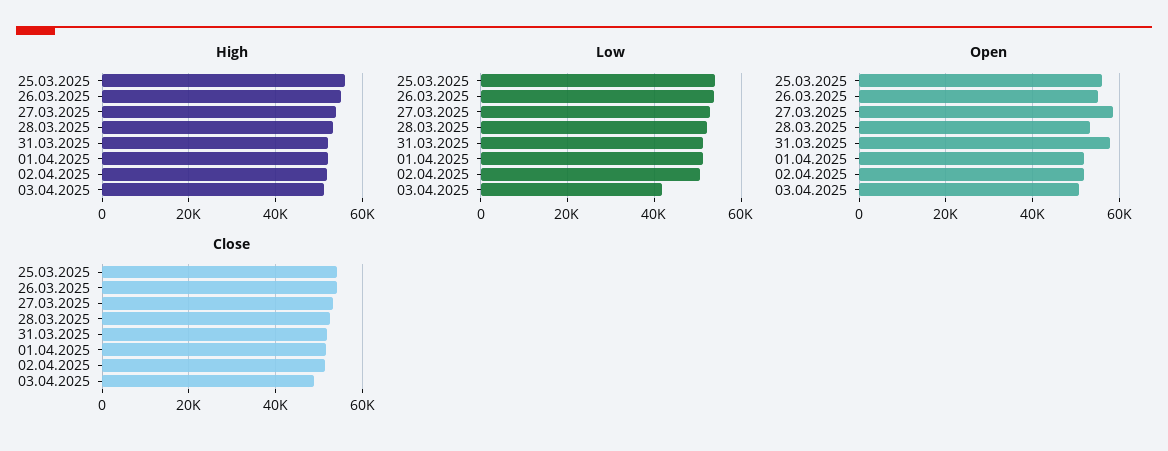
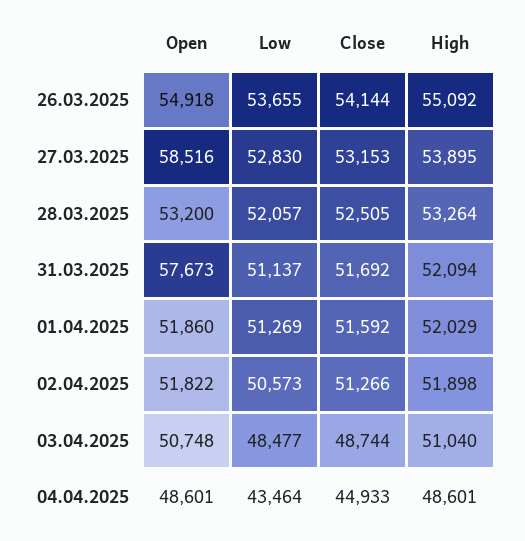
High, 25.03.2025: 56000 -> none
Low, 25.03.2025: 54000 -> none
Low, 03.04.2025: 42000 -> 48477
Open, 25.03.2025: 56000 -> none
Close, 25.03.2025: 54000 -> none
Open, 04.04.2025: none -> 48601
Low, 04.04.2025: none -> 43464
Close, 04.04.2025: none -> 44933
High, 04.04.2025: none -> 48601

